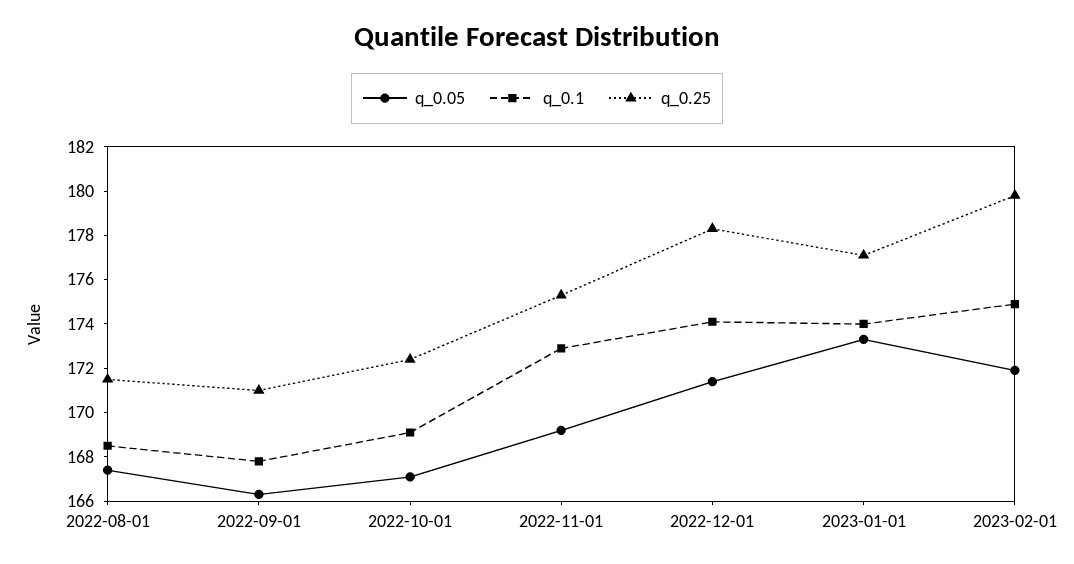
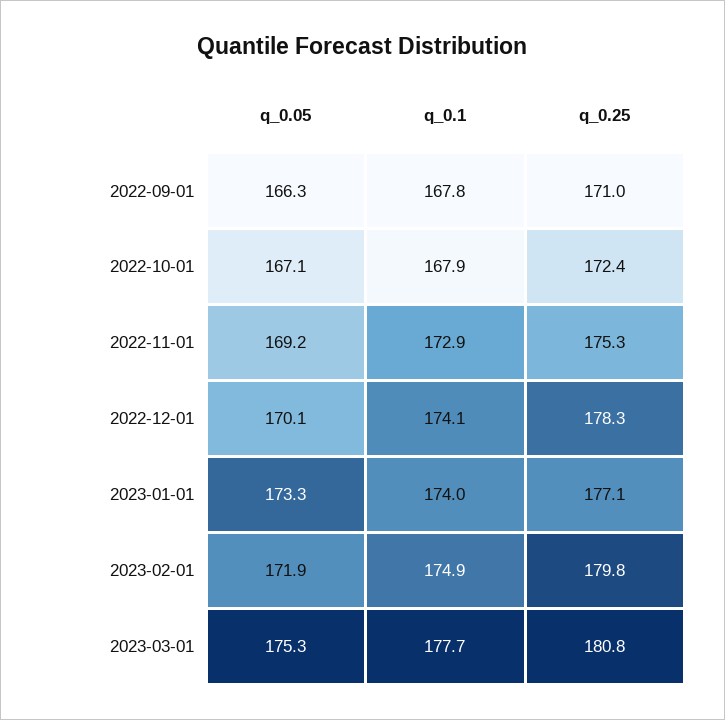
q_0.05, 2022-08-01: 167.5 -> none
q_0.1, 2022-08-01: 168.5 -> none
q_0.25, 2022-08-01: 171.5 -> none
q_0.1, 2022-10-01: 169 -> 167.9
q_0.05, 2022-12-01: 171.5 -> 170.1
q_0.05, 2023-03-01: none -> 175.3
q_0.1, 2023-03-01: none -> 177.7
q_0.25, 2023-03-01: none -> 180.8

